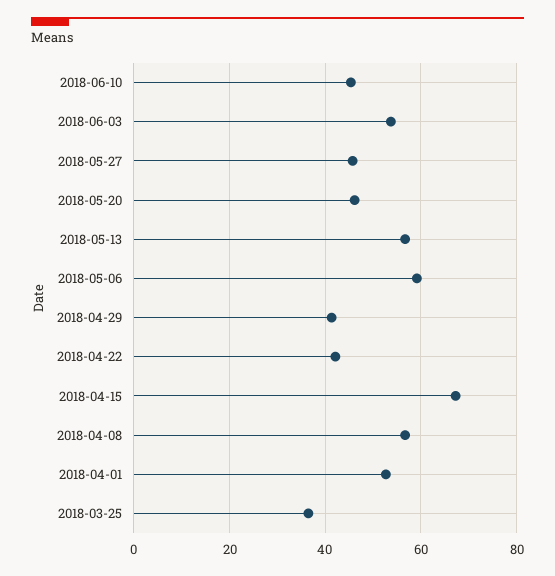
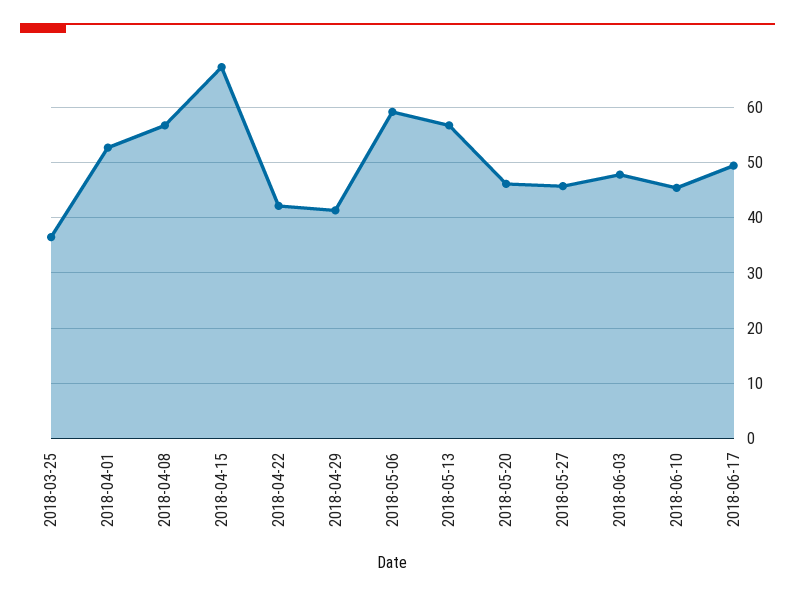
2018-06-03: 54 -> 48
2018-06-17: none -> 50

